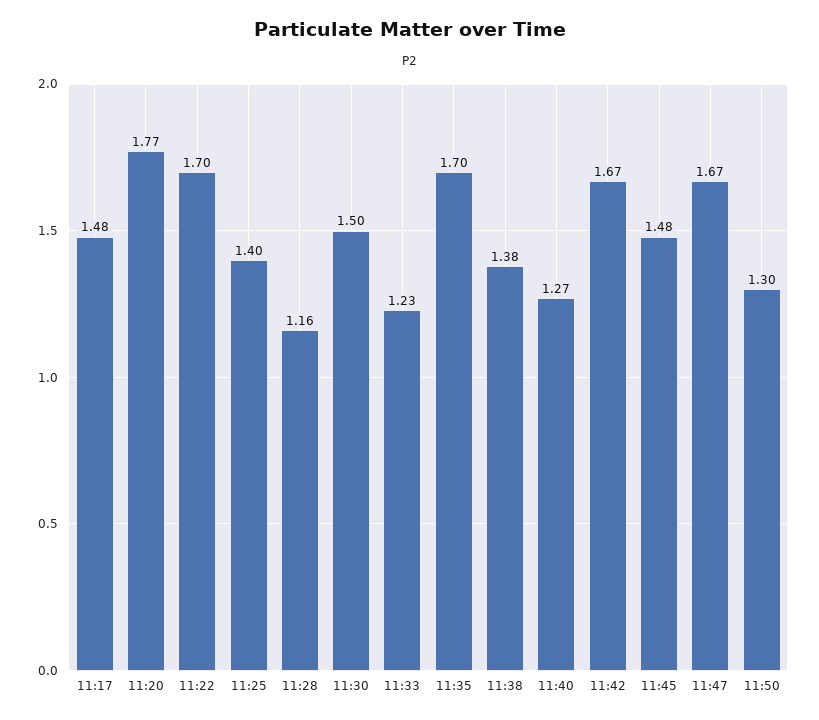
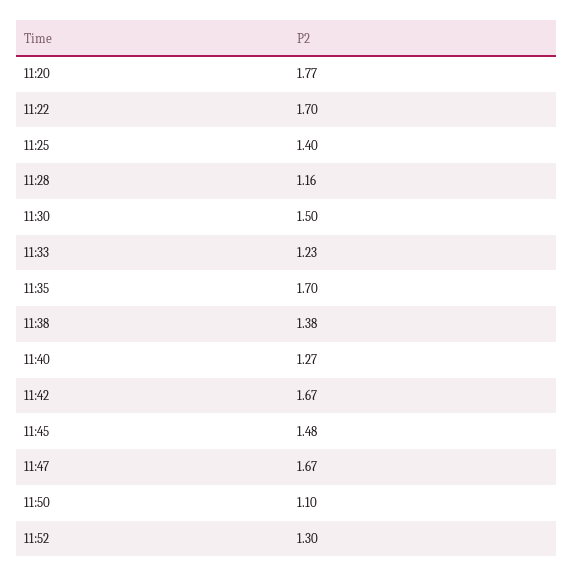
11:17: 1.48 -> none
11:50: 1.3 -> 1.1
11:52: none -> 1.3

